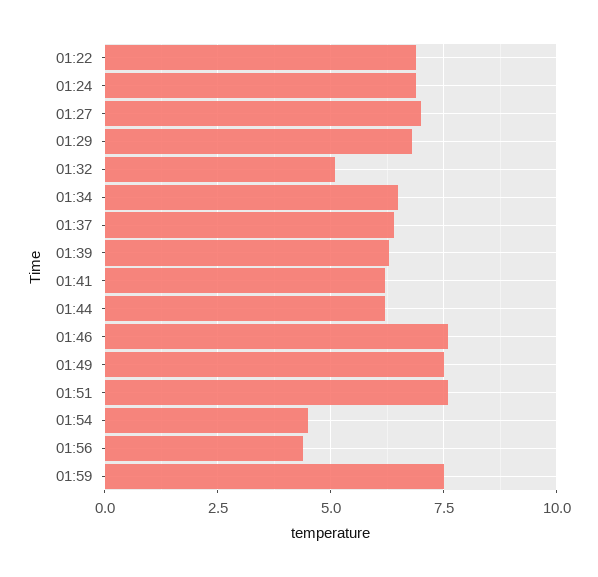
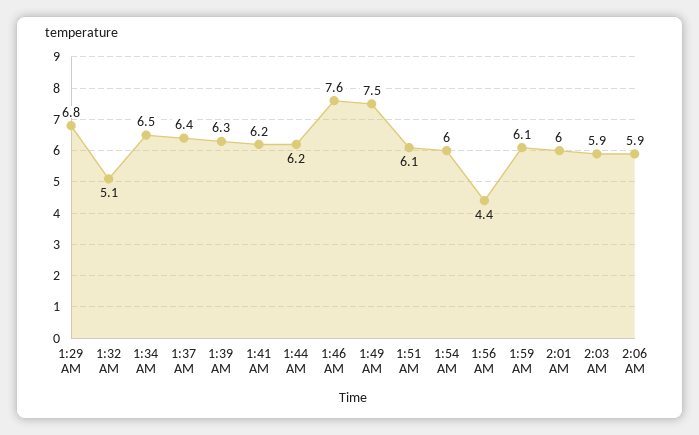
01:22: 7 -> none
01:24: 7 -> none
01:27: 7 -> none
01:51: 7.5 -> 6.1
01:54: 4.5 -> 6
01:59: 7.5 -> 6.1
2:01 AM: none -> 6
2:03 AM: none -> 5.9
2:06 AM: none -> 5.9

